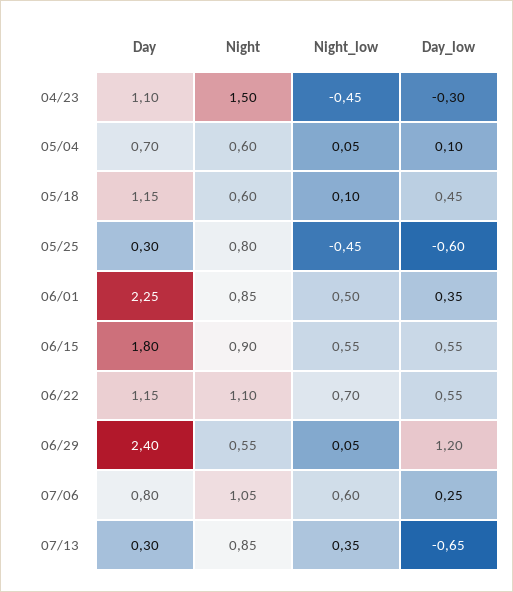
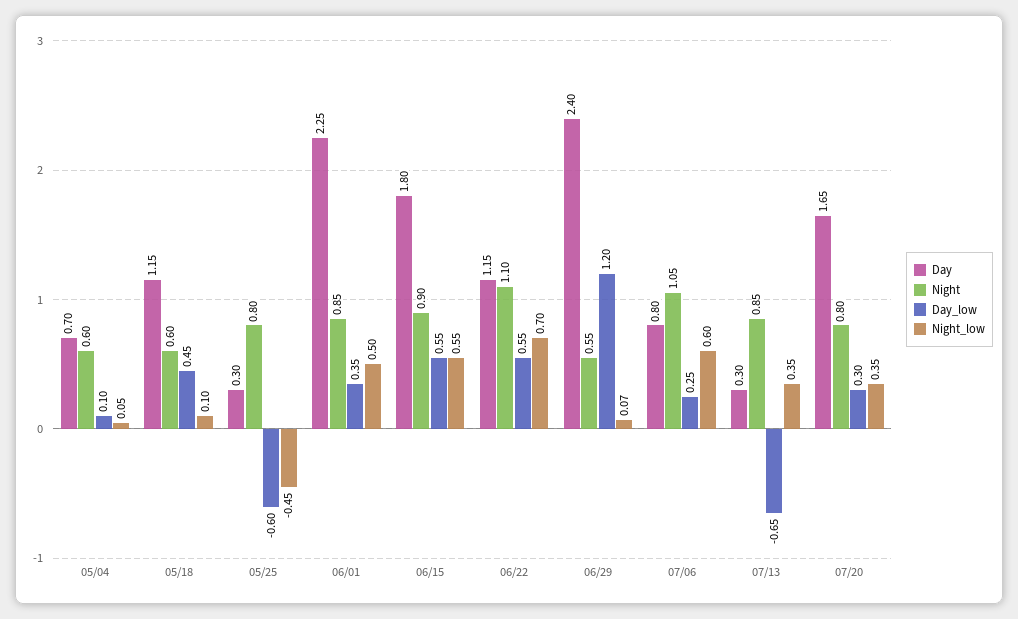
Day, 04/23: 1.1 -> none
Night, 04/23: 1.5 -> none
Night_low, 04/23: -0.45 -> none
Day_low, 04/23: -0.3 -> none
Night_low, 06/29: 0.05 -> 0.07
Day, 07/20: none -> 1.65
Night, 07/20: none -> 0.8
Day_low, 07/20: none -> 0.3
Night_low, 07/20: none -> 0.35

